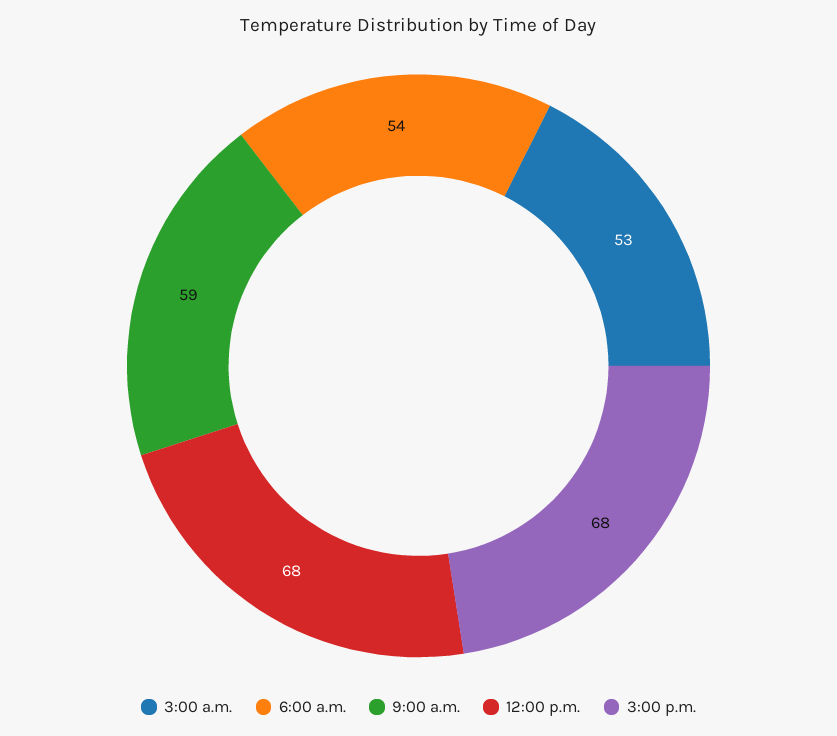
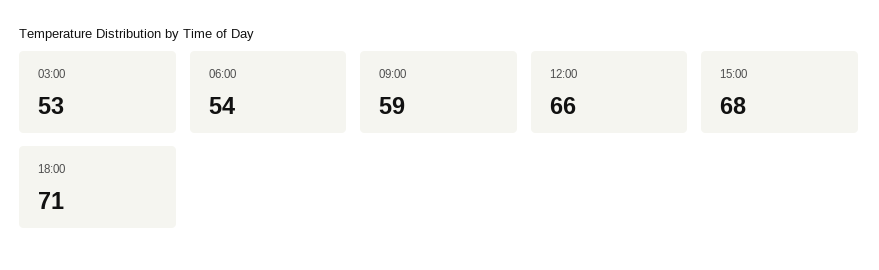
12:00 p.m.: 68 -> 66
18:00: none -> 71

